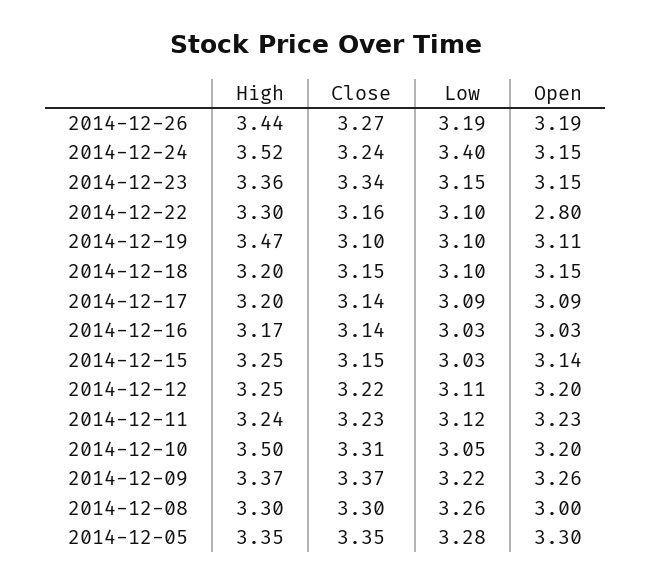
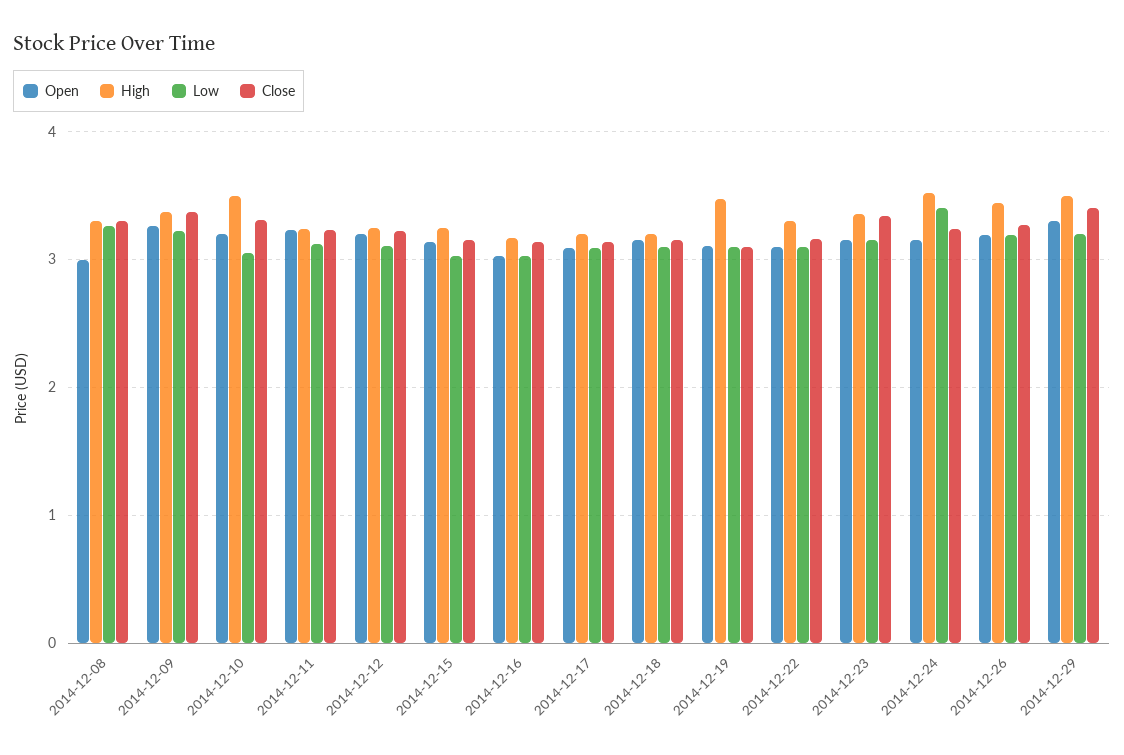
Open, 2014-12-22: 2.8 -> 3.1
High, 2014-12-05: 3.35 -> none
Close, 2014-12-05: 3.35 -> none
Low, 2014-12-05: 3.28 -> none
Open, 2014-12-05: 3.3 -> none
Open, 2014-12-29: none -> 3.3
High, 2014-12-29: none -> 3.5
Low, 2014-12-29: none -> 3.2
Close, 2014-12-29: none -> 3.4

